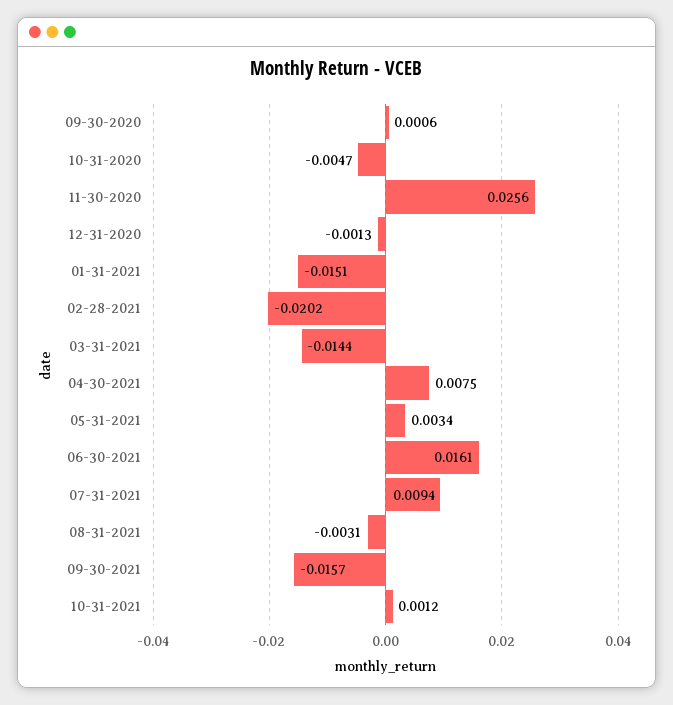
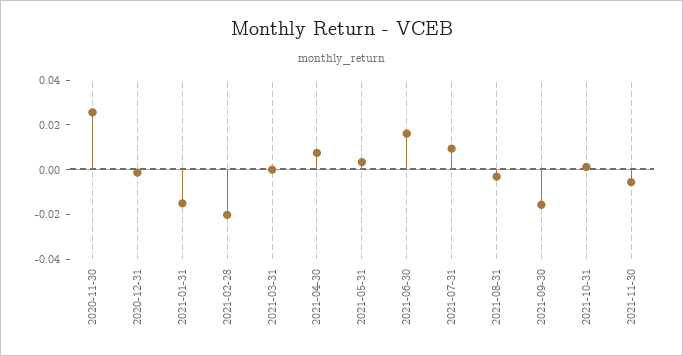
09-30-2020: 0.0006 -> none
10-31-2020: -0.0047 -> none
03-31-2021: -0.0144 -> 0
2021-11-30: none -> -0.005

